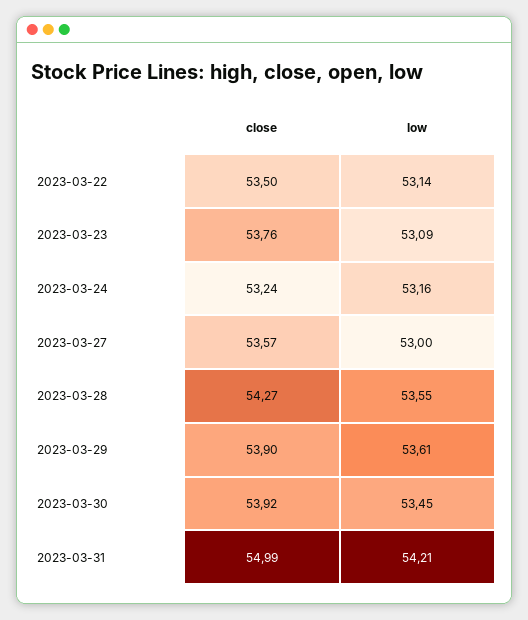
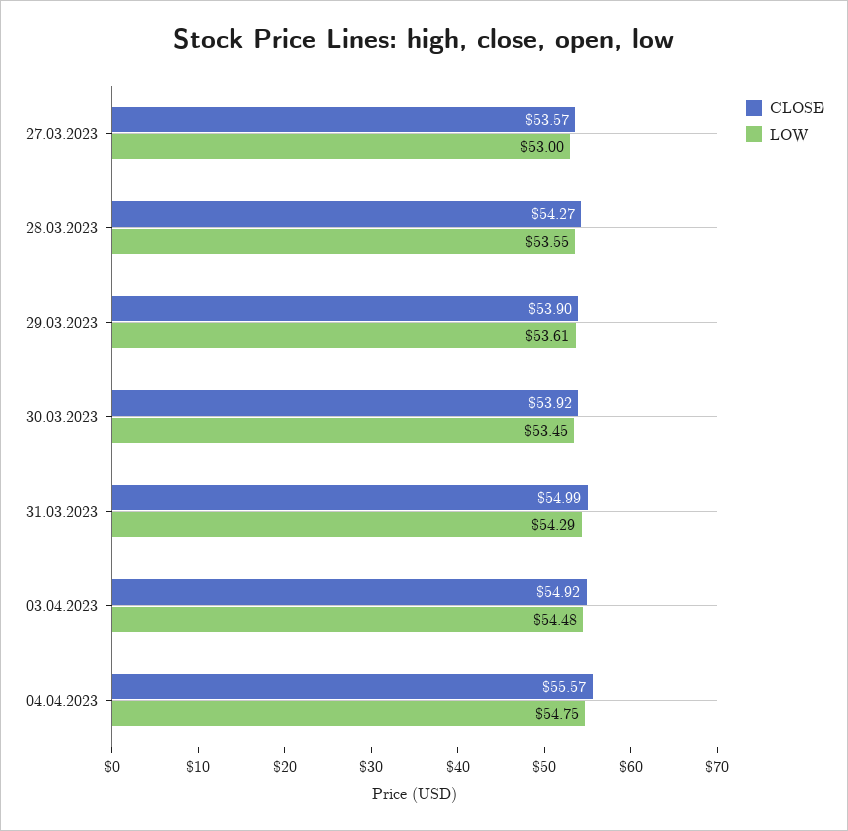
close, 2023-03-22: 53.5 -> none
low, 2023-03-22: 53.14 -> none
close, 2023-03-23: 53.76 -> none
low, 2023-03-23: 53.09 -> none
close, 2023-03-24: 53.24 -> none
low, 2023-03-24: 53.16 -> none
low, 2023-03-31: 54.21 -> 54.29
close, 03.04.2023: none -> 54.92
low, 03.04.2023: none -> 54.48
close, 04.04.2023: none -> 55.57
low, 04.04.2023: none -> 54.75

